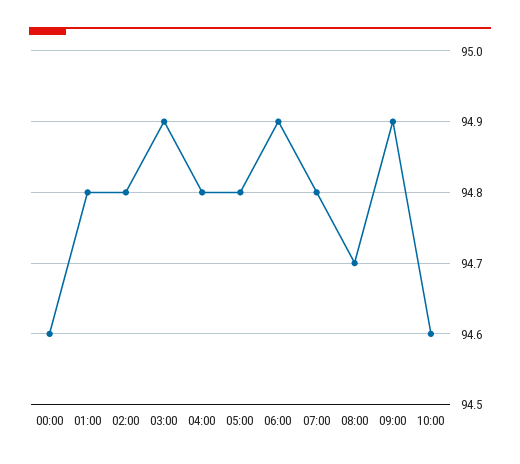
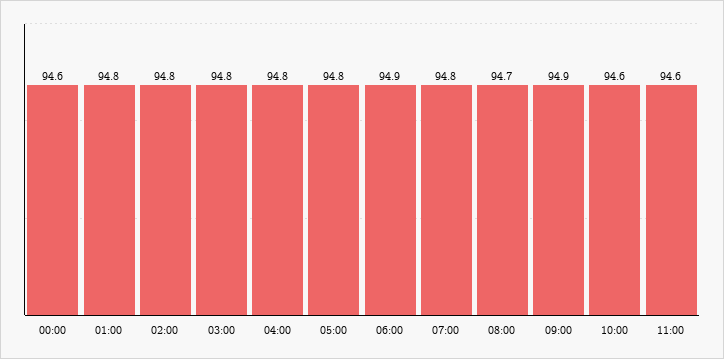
03:00: 94.9 -> 94.8
11:00: none -> 94.6

